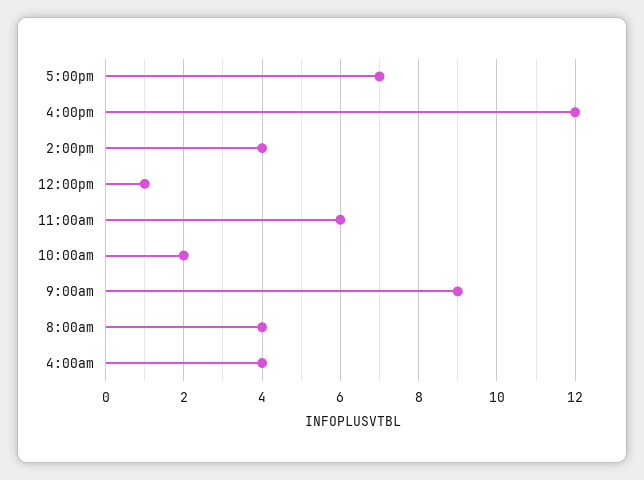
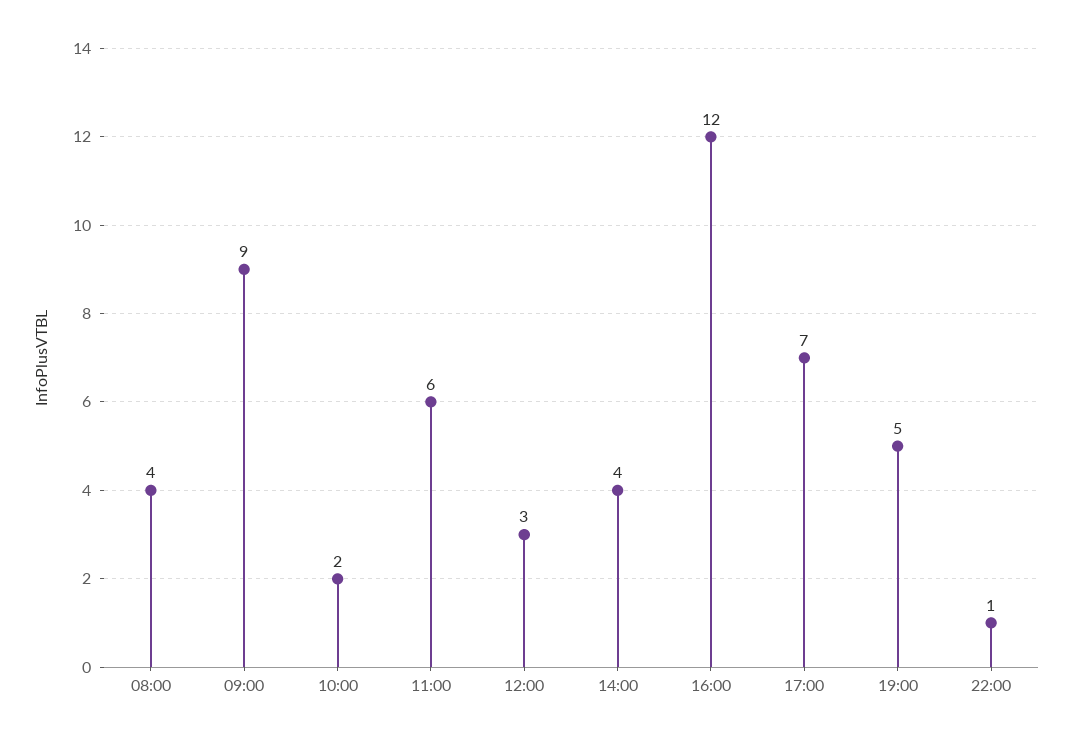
12:00pm: 1 -> 3
4:00am: 4 -> none
19:00: none -> 5
22:00: none -> 1

